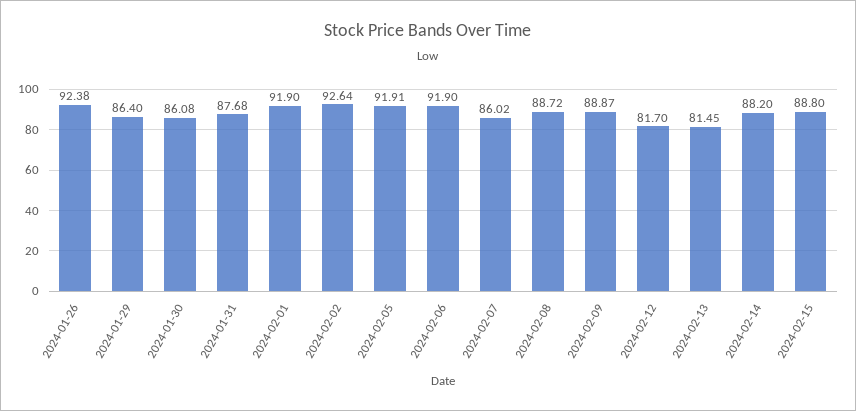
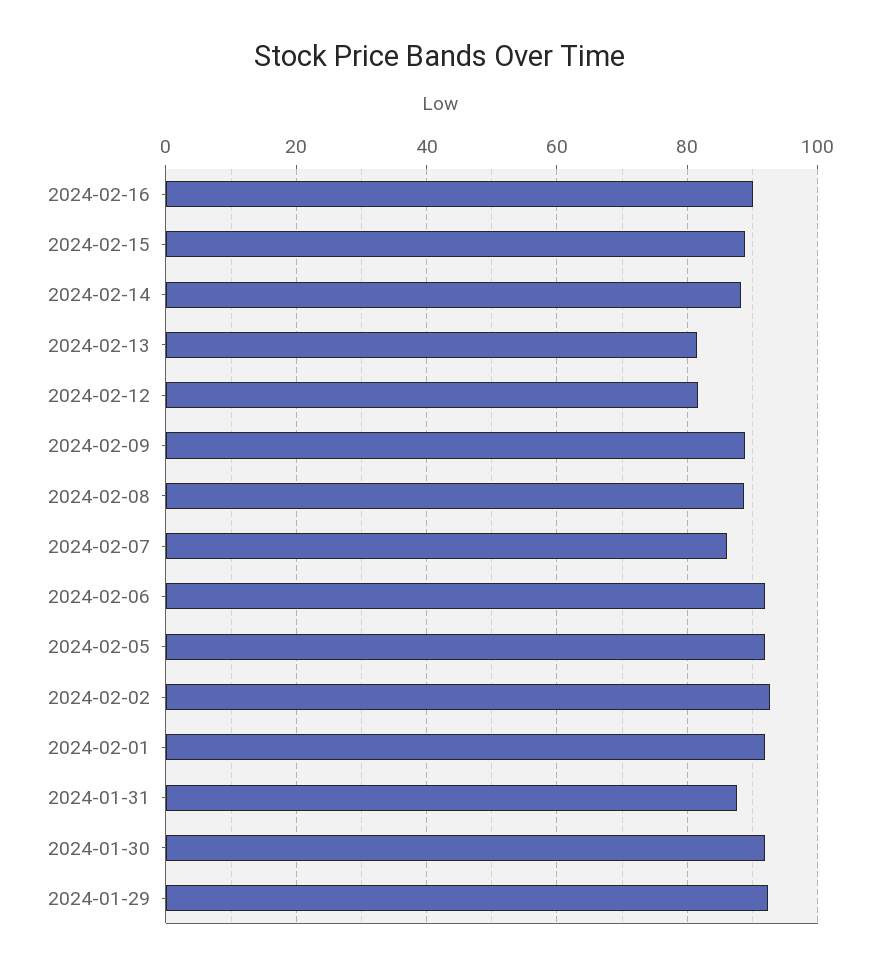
2024-01-26: 92.38 -> none
2024-01-29: 86.4 -> 92
2024-01-30: 86.08 -> 92
2024-02-16: none -> 90

